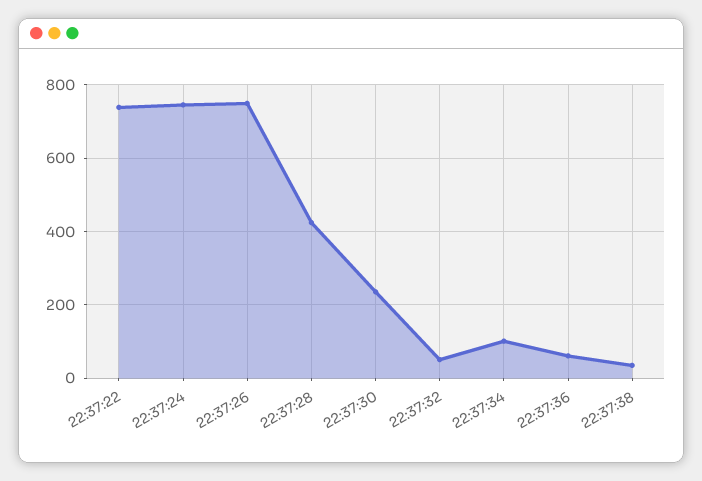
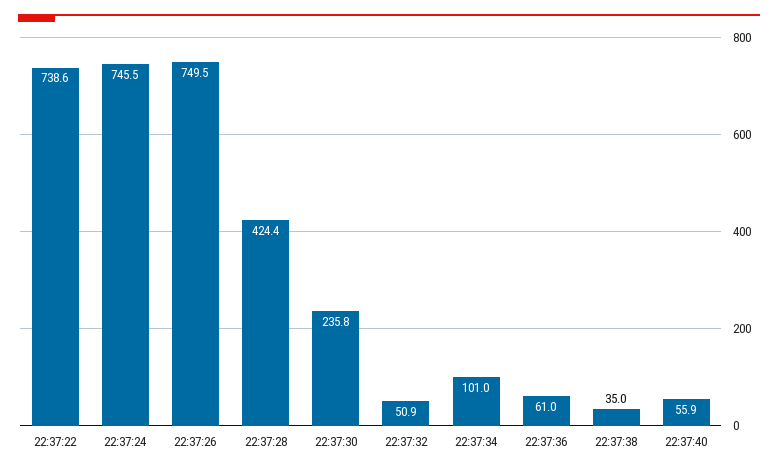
22:37:40: none -> 55.9

